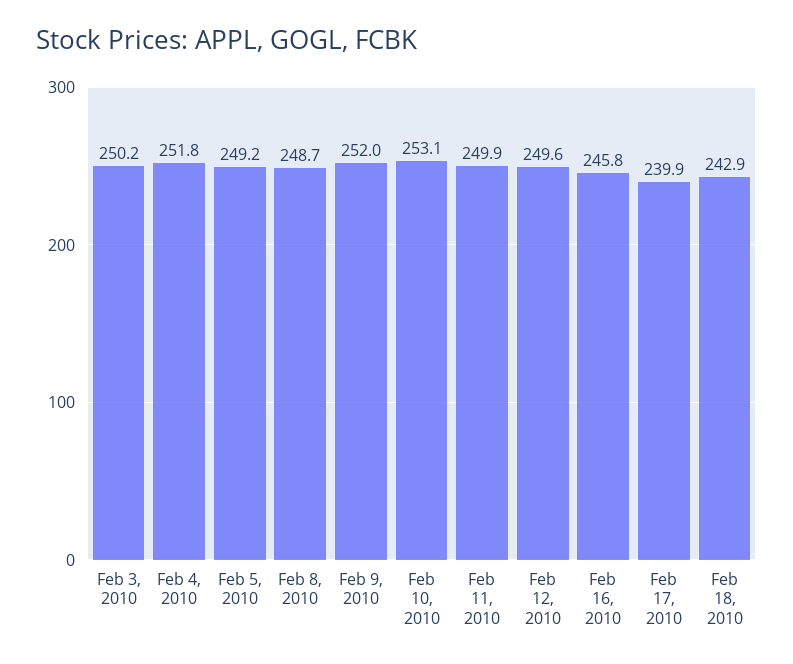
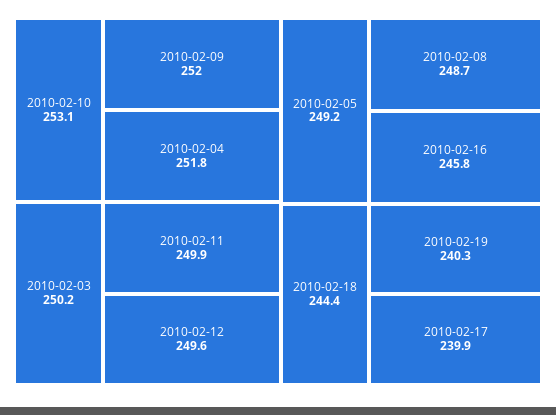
Feb 18, 2010: 242.9 -> 244.4
2010-02-19: none -> 240.3

